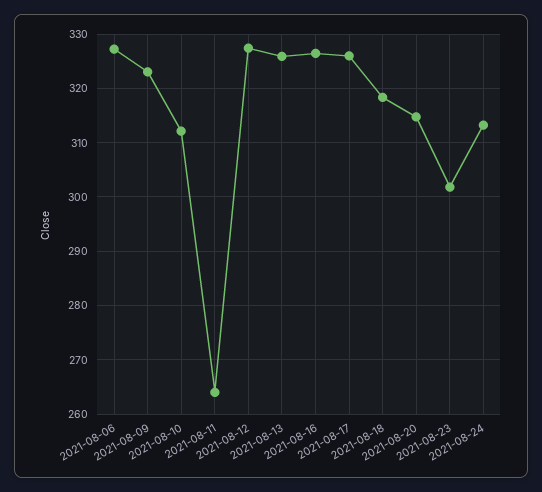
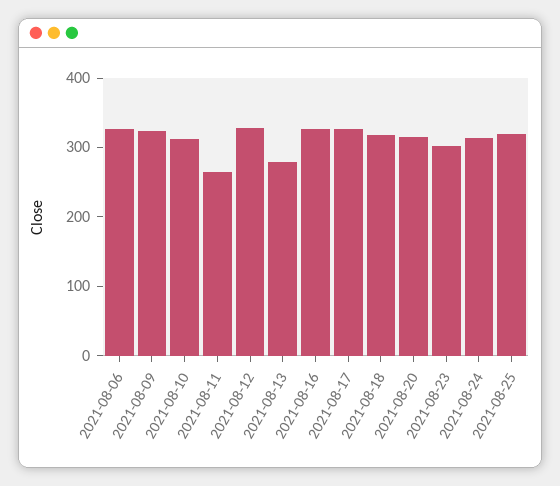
2021-08-13: 326 -> 280
2021-08-25: none -> 320

